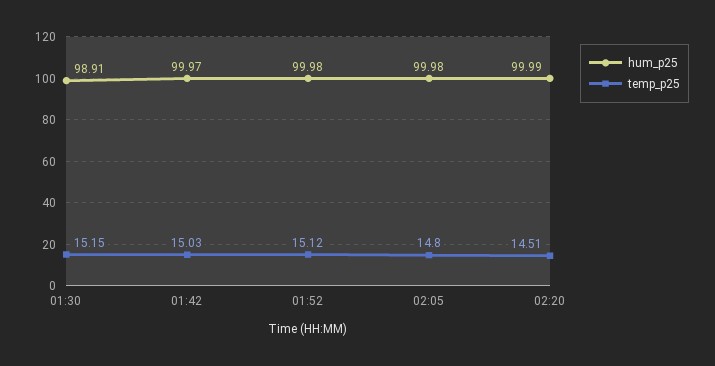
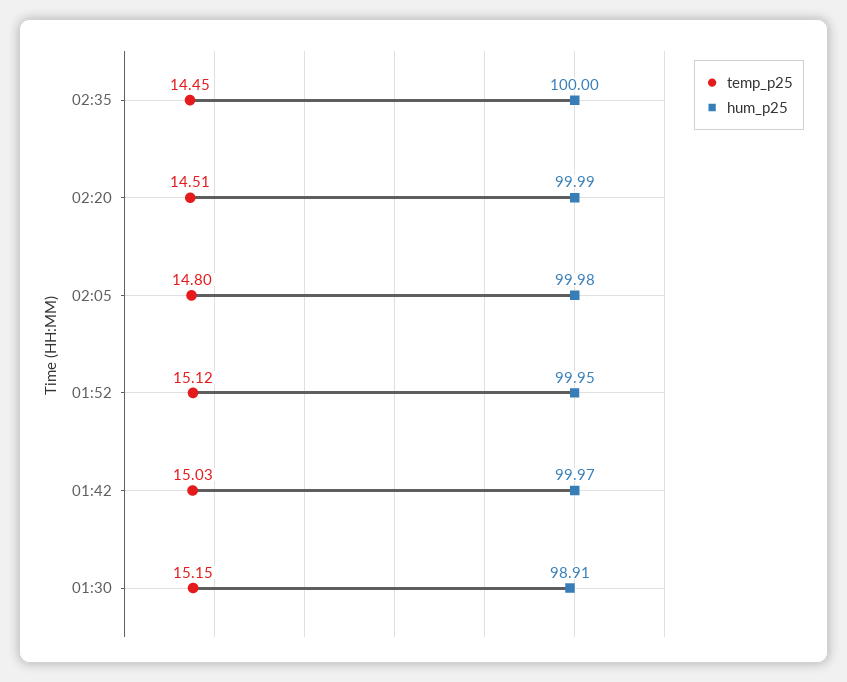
hum_p25, 01:52: 99.98 -> 99.95
temp_p25, 02:35: none -> 14.45
hum_p25, 02:35: none -> 100

